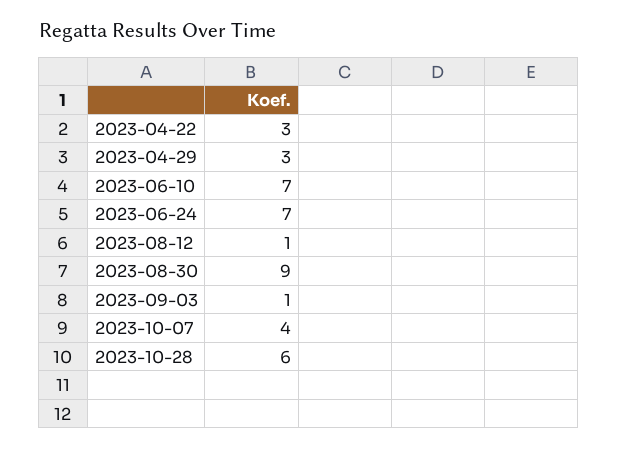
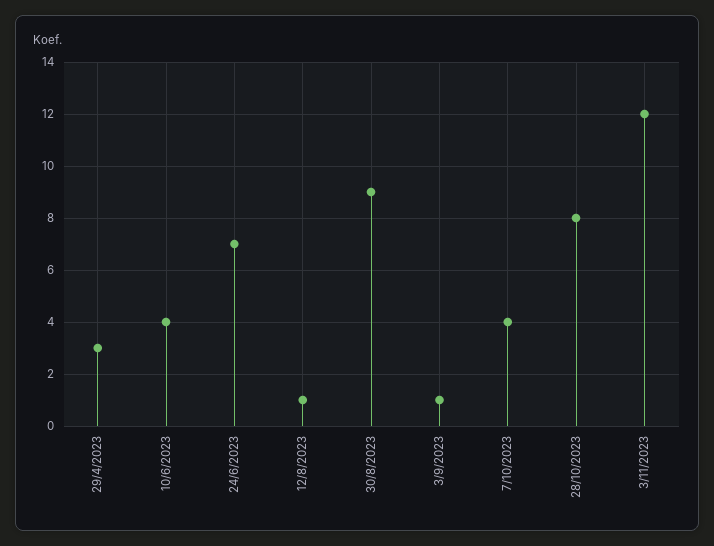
2023-04-22: 3 -> none
2023-06-10: 7 -> 4
2023-10-28: 6 -> 8
3/11/2023: none -> 12

